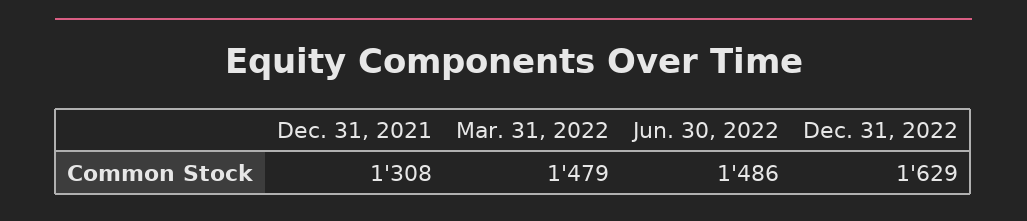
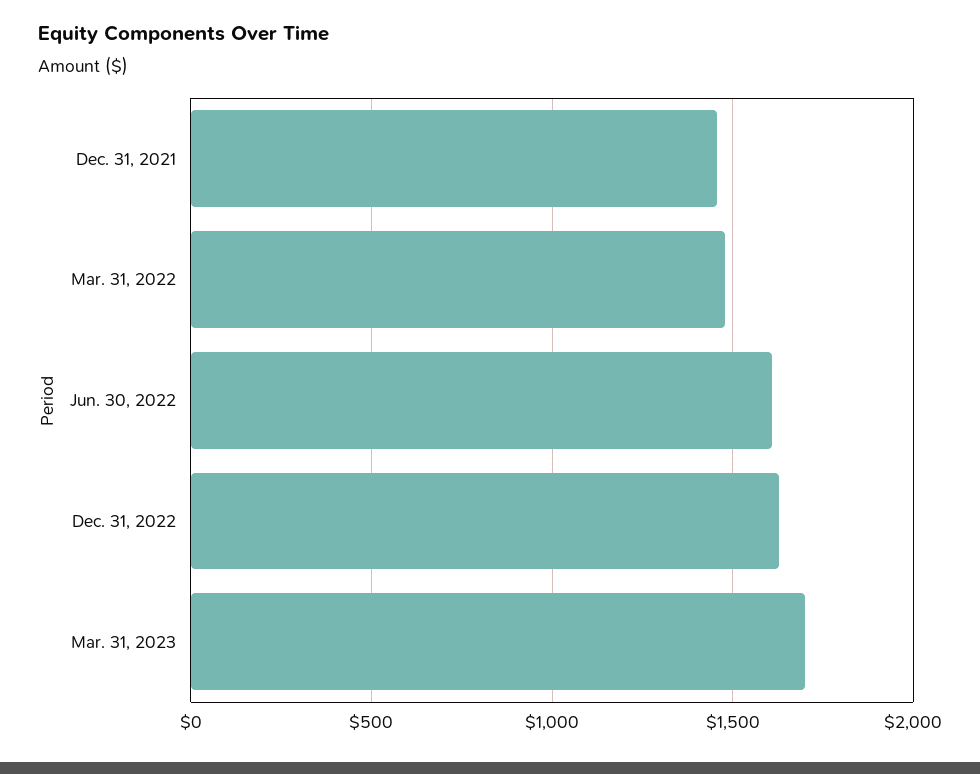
Dec. 31, 2021: 1308 -> 1450
Jun. 30, 2022: 1486 -> 1600
Mar. 31, 2023: none -> 1700

